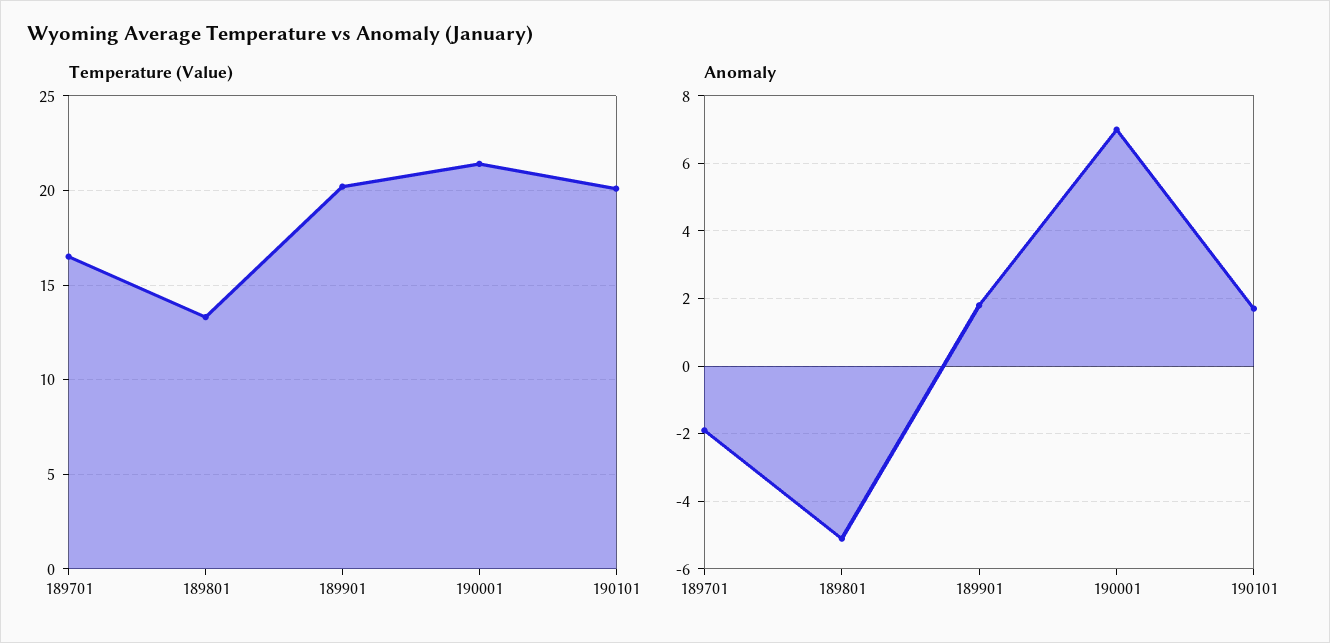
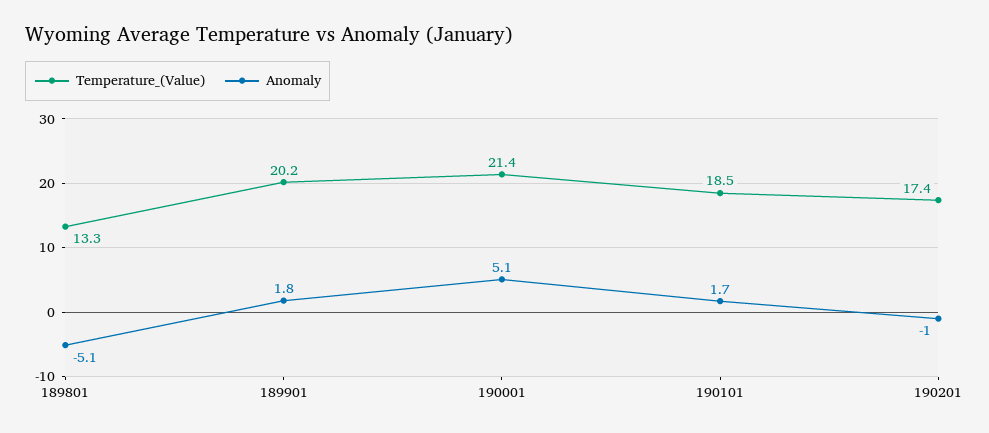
Temperature (Value), 189701: 16.5 -> none
Temperature (Value), 190101: 20 -> 18.5
Anomaly, 189701: -2 -> none
Anomaly, 190001: 7 -> 5.1
Temperature (Value), 190201: none -> 17.4
Anomaly, 190201: none -> -1

